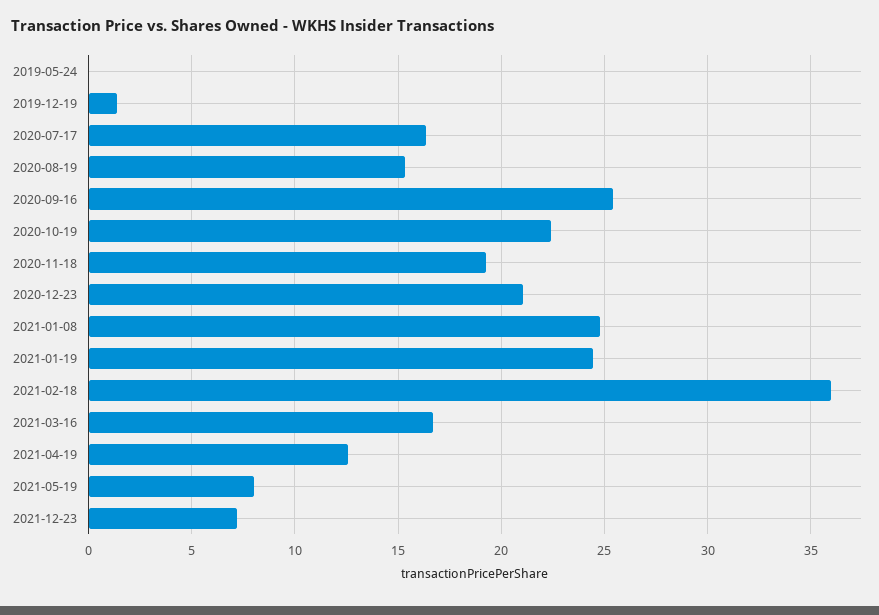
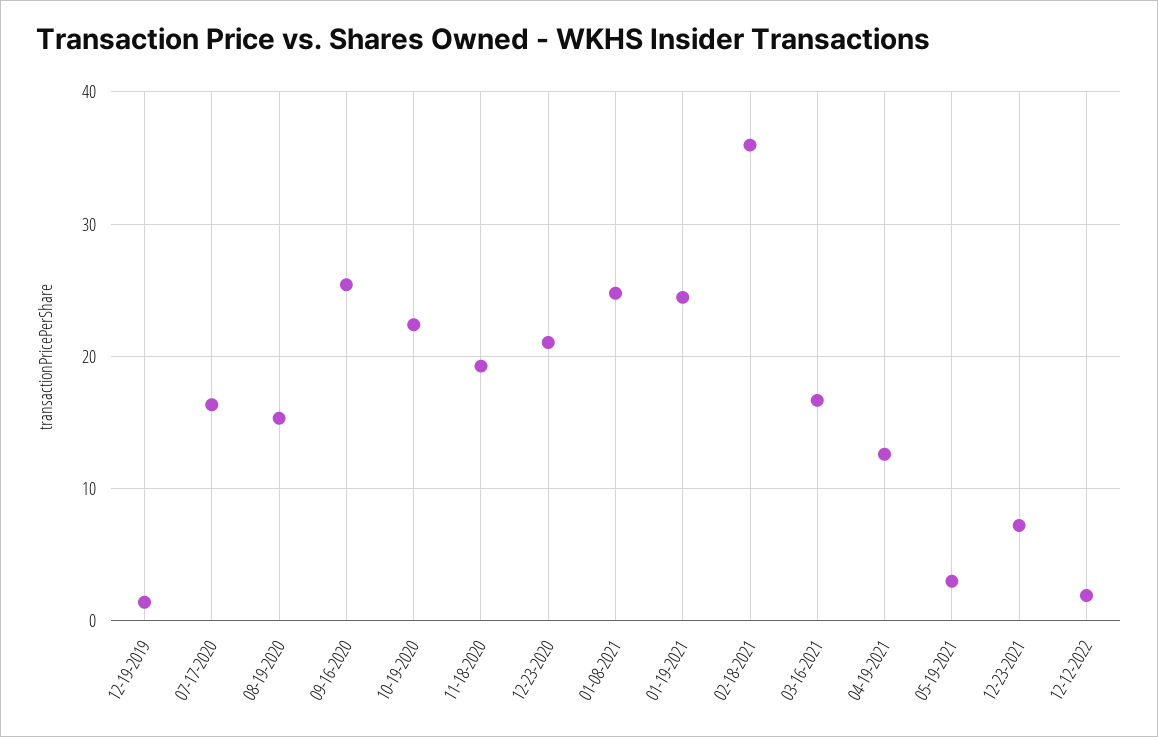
2019-05-24: 0 -> none
2021-05-19: 8 -> 3
12-12-2022: none -> 2

